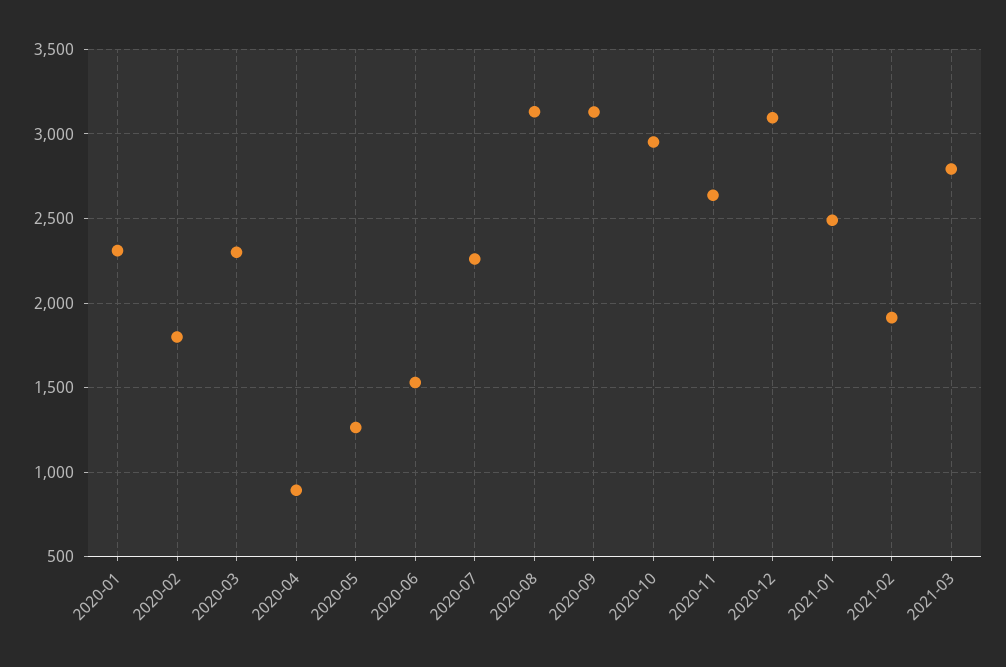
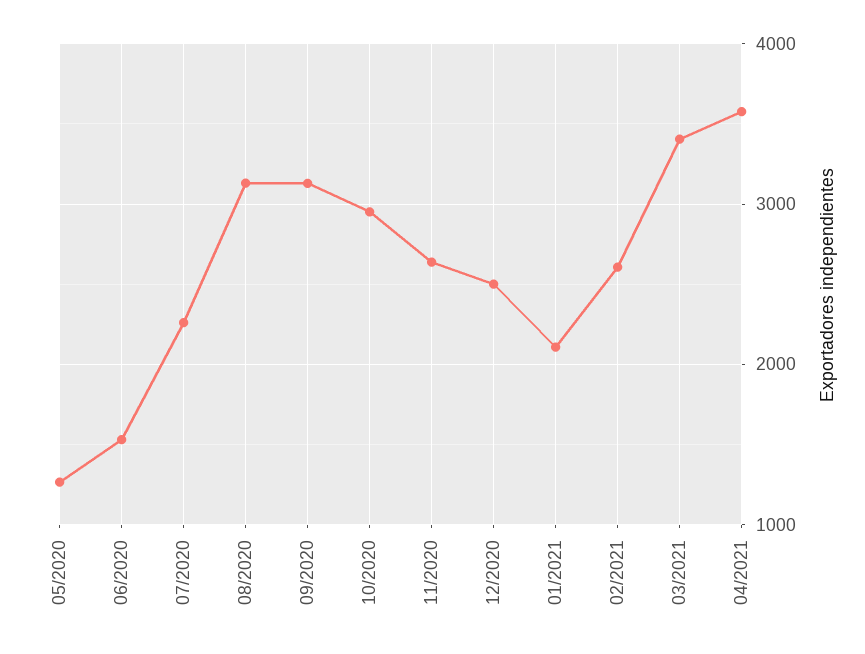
2020-01: 2300 -> none
2020-02: 1800 -> none
2020-03: 2300 -> none
2020-04: 900 -> none
2020-12: 3100 -> 2500
2021-01: 2500 -> 2100
2021-02: 1900 -> 2600
2021-03: 2800 -> 3400
04/2021: none -> 3600

